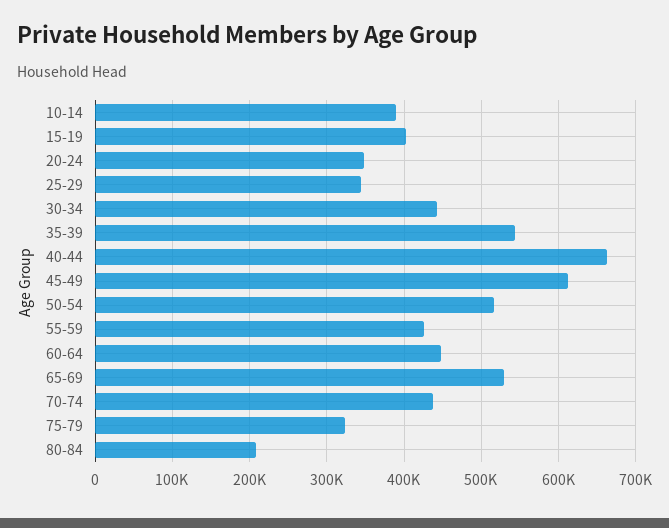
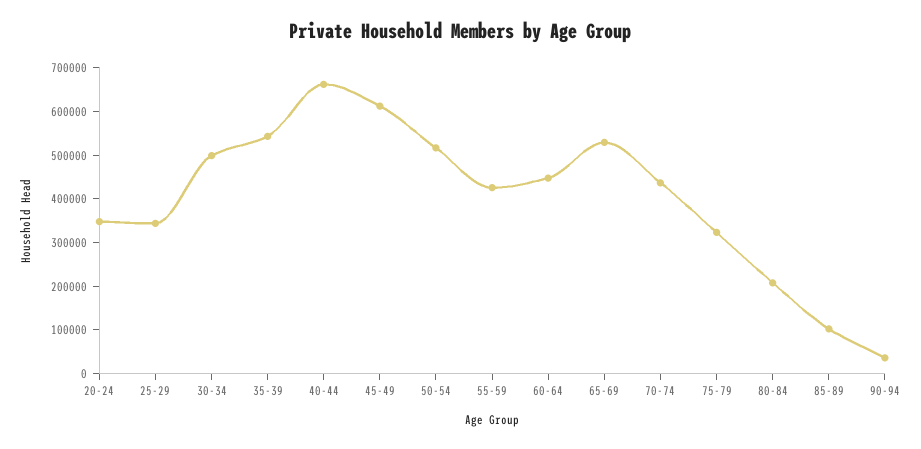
10-14: 390000 -> none
15-19: 400000 -> none
30-34: 440000 -> 500000
85-89: none -> 100000
90-94: none -> 40000

